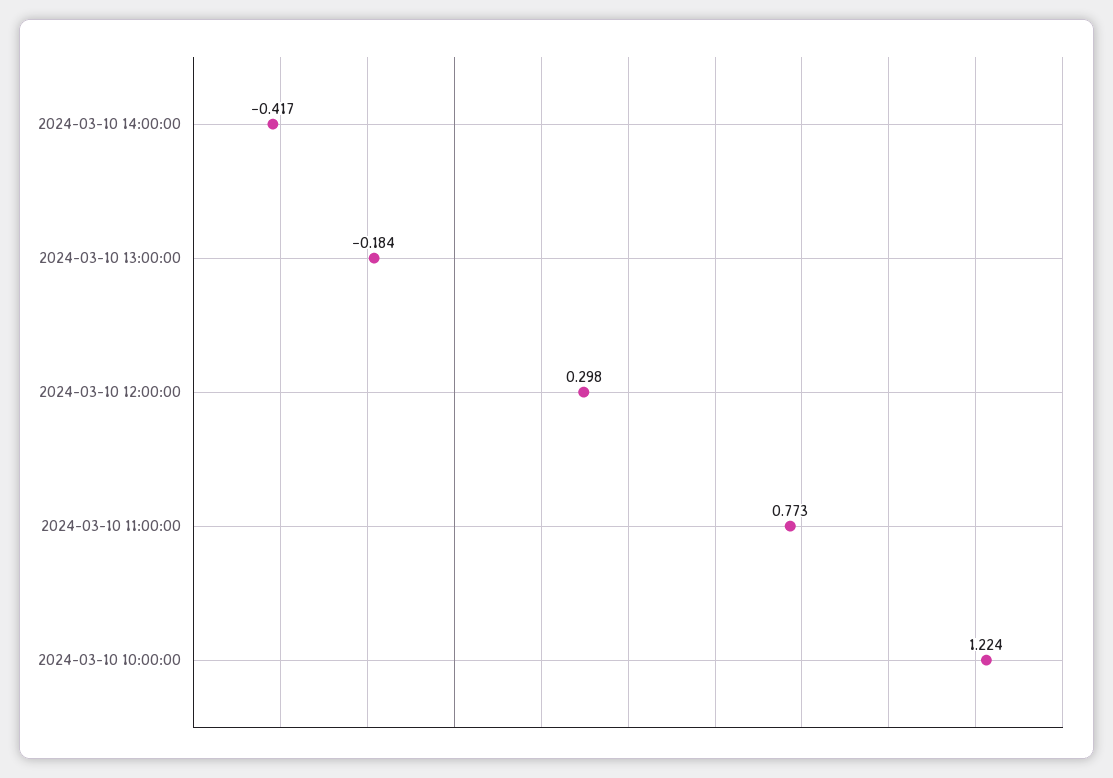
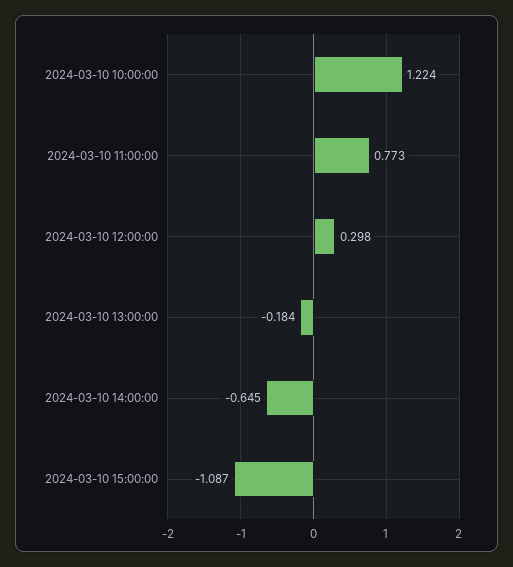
2024-03-10 14:00:00: -0.417 -> -0.645
2024-03-10 15:00:00: none -> -1.087

